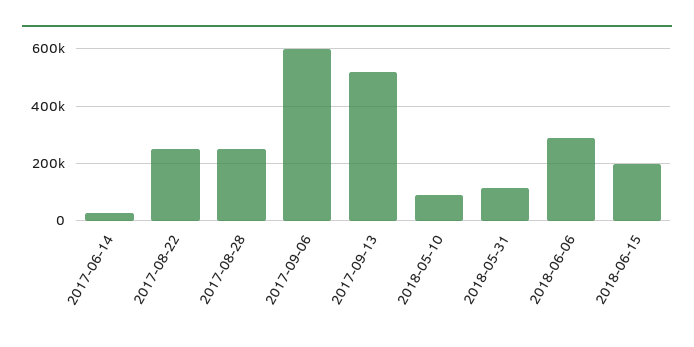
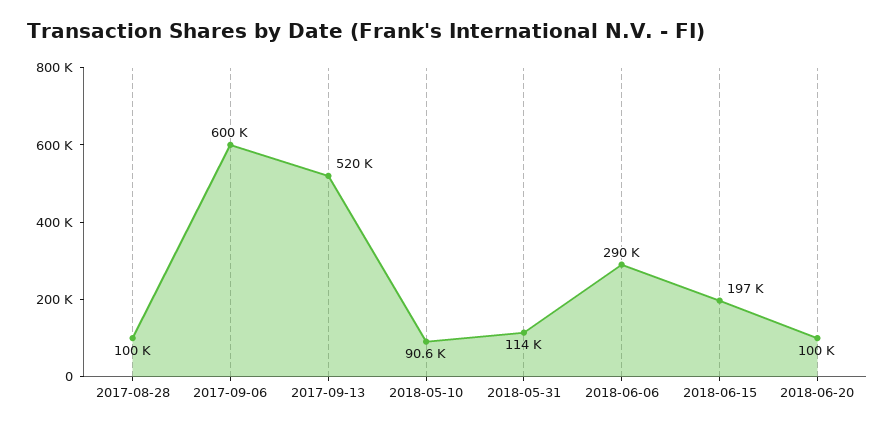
2017-06-14: 25000 -> none
2017-08-22: 250000 -> none
2017-08-28: 250000 -> 100000
2018-06-20: none -> 100000

